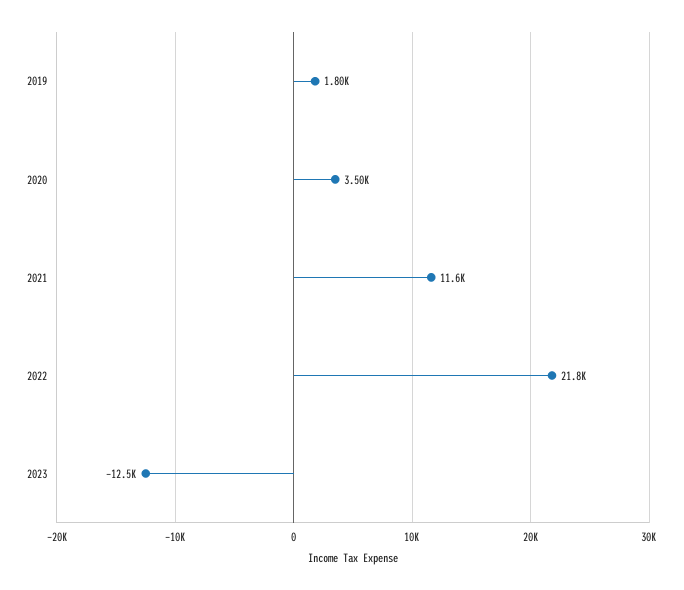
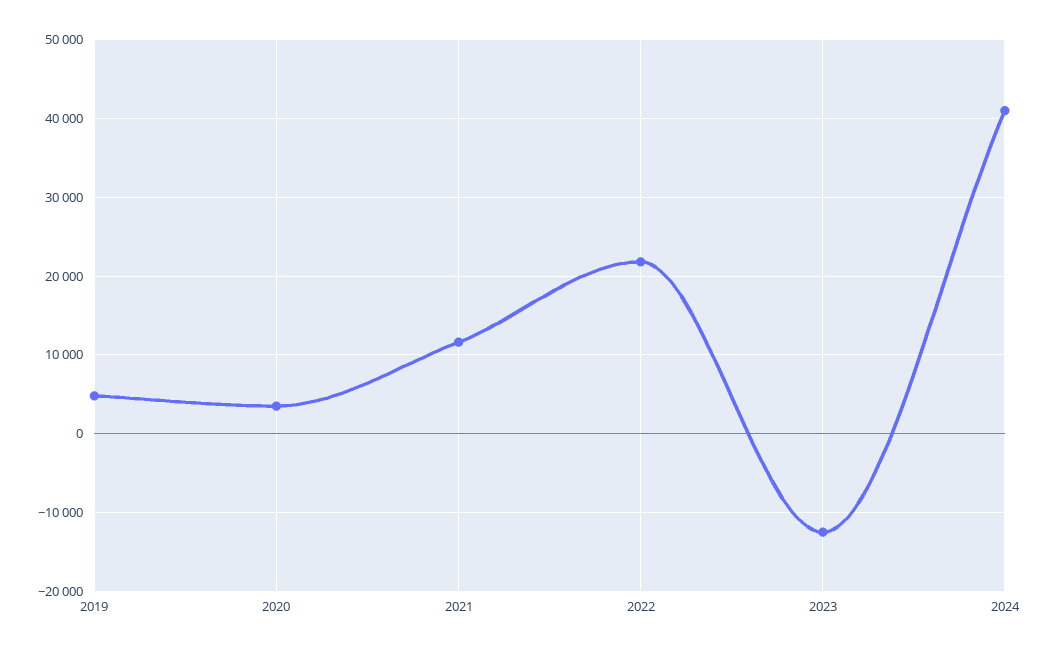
2019: 1800 -> 5000
2024: none -> 41000

